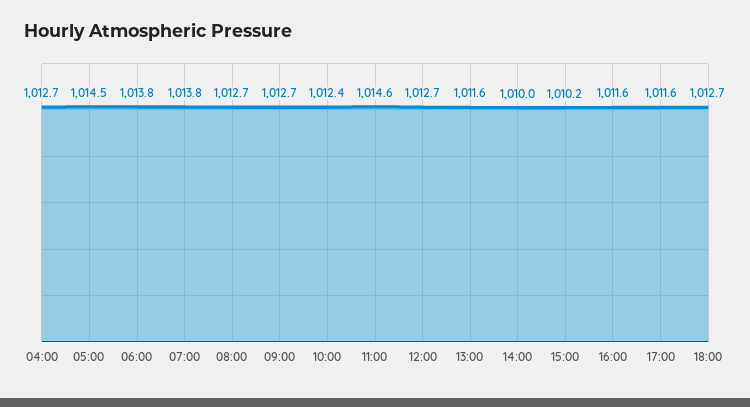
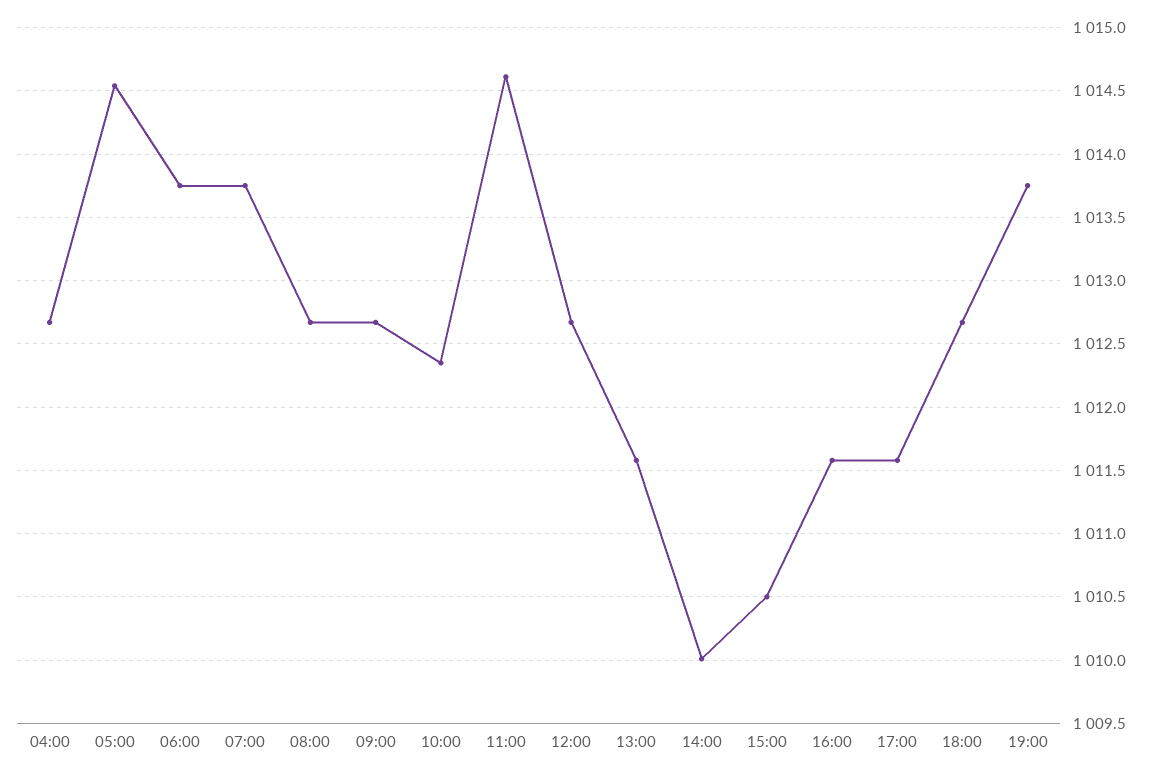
15:00: 1010.2 -> 1010.5
19:00: none -> 1013.75

